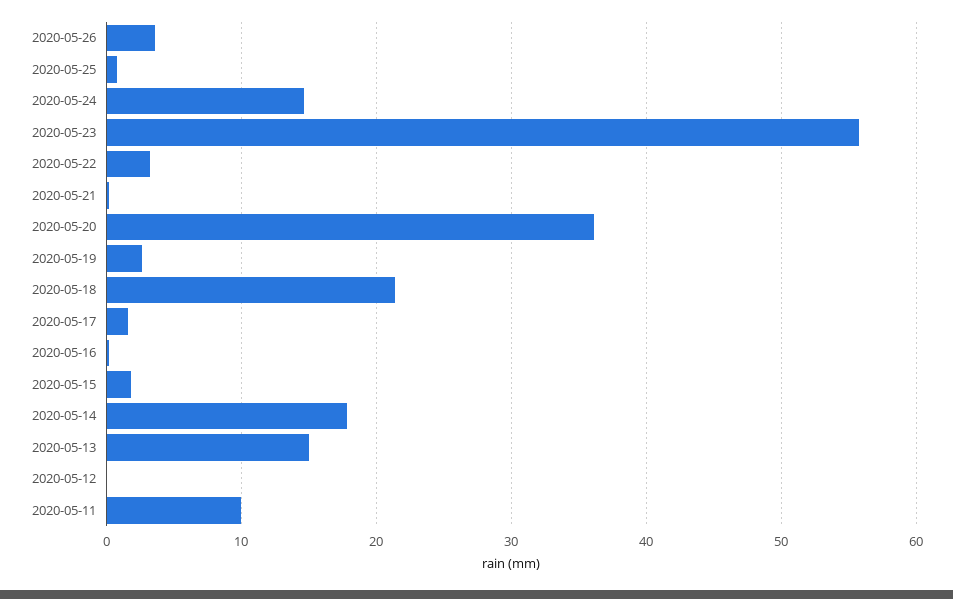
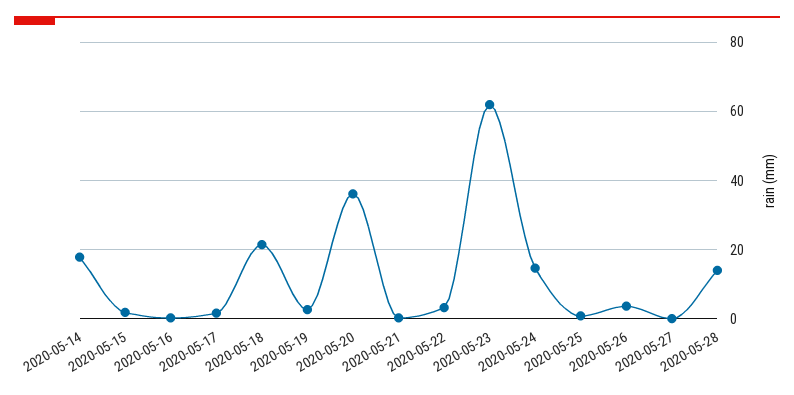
2020-05-23: 56 -> 62
2020-05-13: 15 -> none
2020-05-12: 0 -> none
2020-05-11: 10 -> none
2020-05-27: none -> 0
2020-05-28: none -> 14

